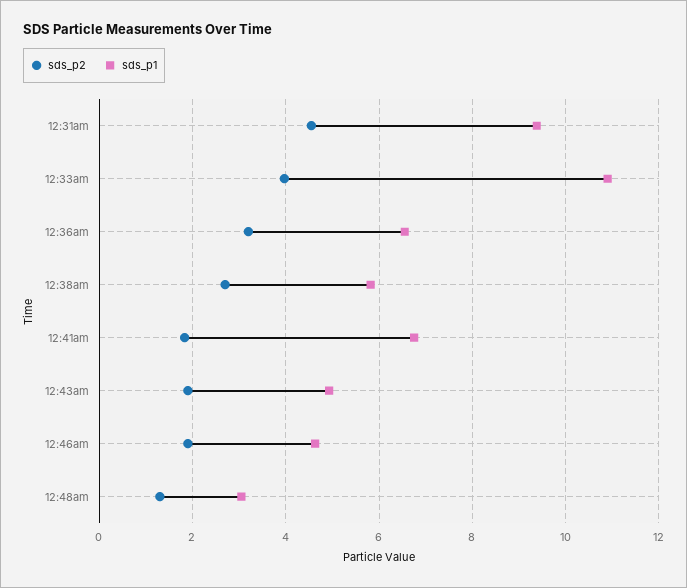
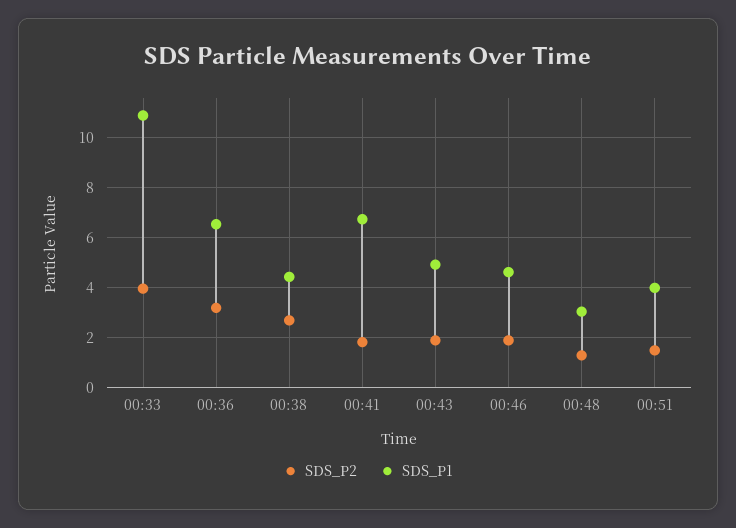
sds_p2, 12:31am: 4.6 -> none
sds_p1, 12:31am: 9.4 -> none
sds_p1, 12:38am: 5.8 -> 4.5
sds_p2, 00:51: none -> 1.5
sds_p1, 00:51: none -> 4

